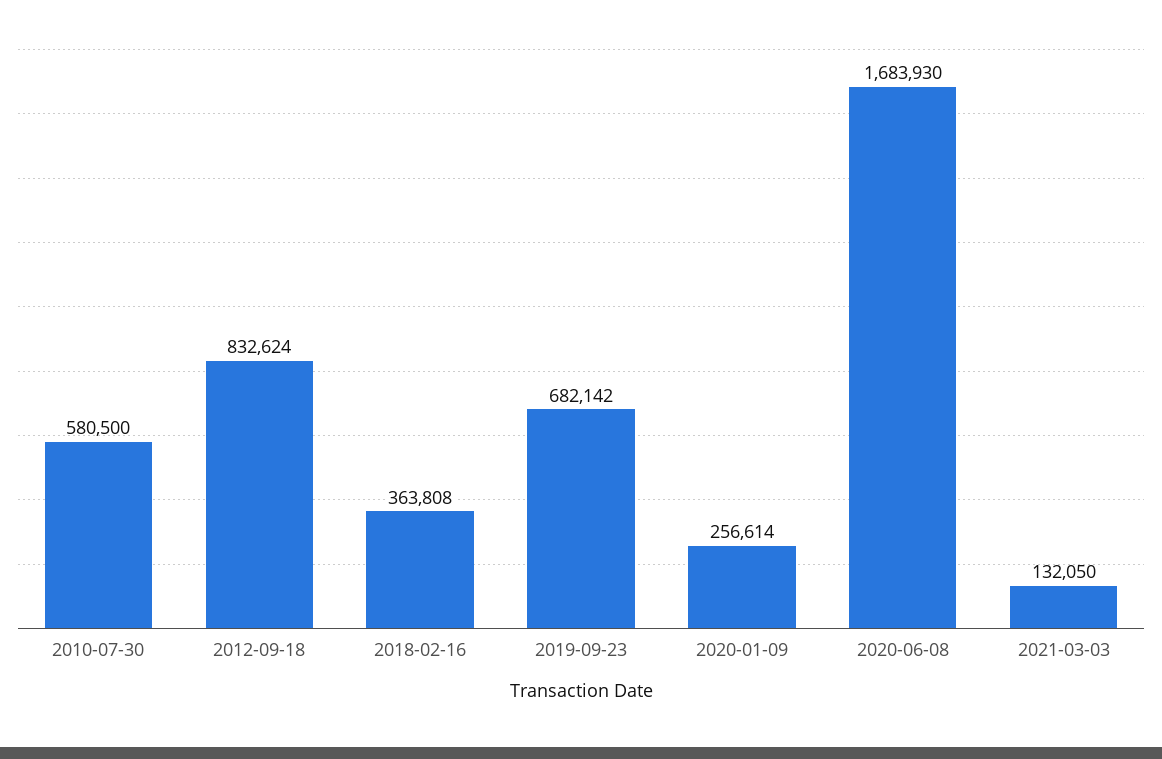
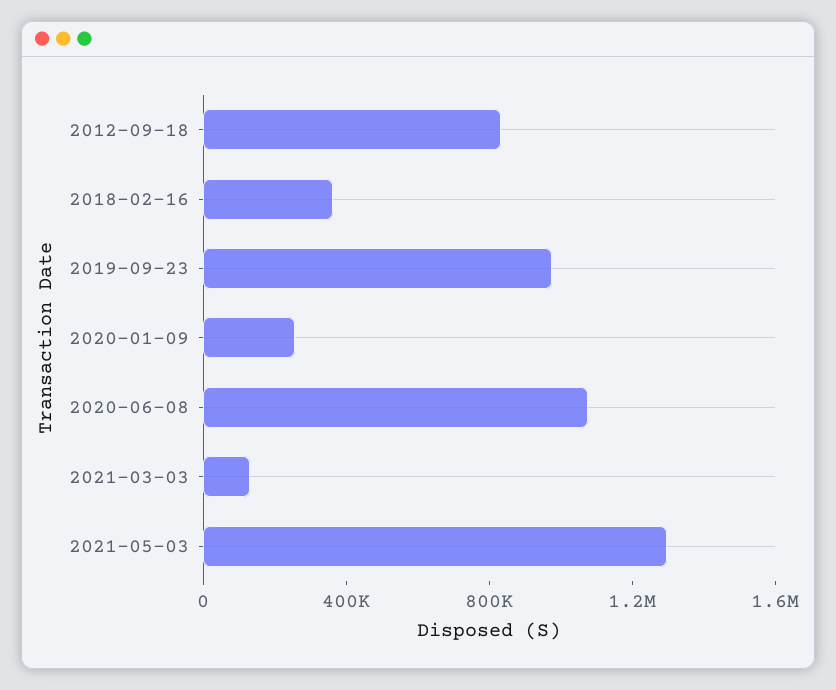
2010-07-30: 580500 -> none
2019-09-23: 682142 -> 1000000
2020-06-08: 1683930 -> 1100000
2021-05-03: none -> 1300000

